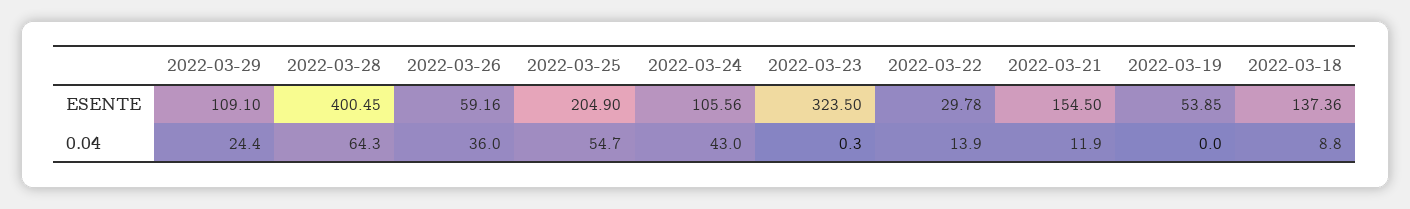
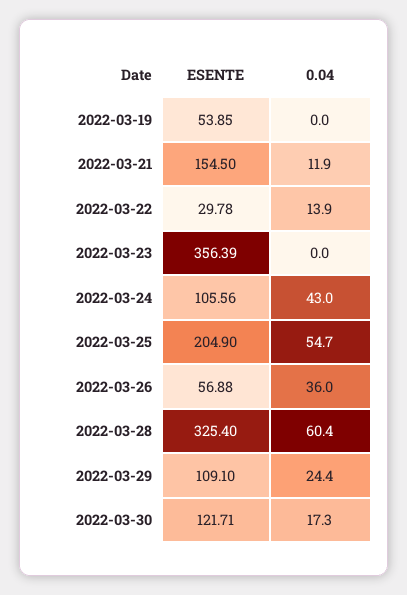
2022-03-28, ESENTE: 400.45 -> 325.4
2022-03-26, ESENTE: 59.16 -> 56.88
2022-03-23, ESENTE: 323.5 -> 356.39
2022-03-18, ESENTE: 137.36 -> none
2022-03-28, 0.04: 64.3 -> 60.4
2022-03-23, 0.04: 0.3 -> 0
2022-03-18, 0.04: 8.8 -> none
2022-03-30, ESENTE: none -> 121.71
2022-03-30, 0.04: none -> 17.3

